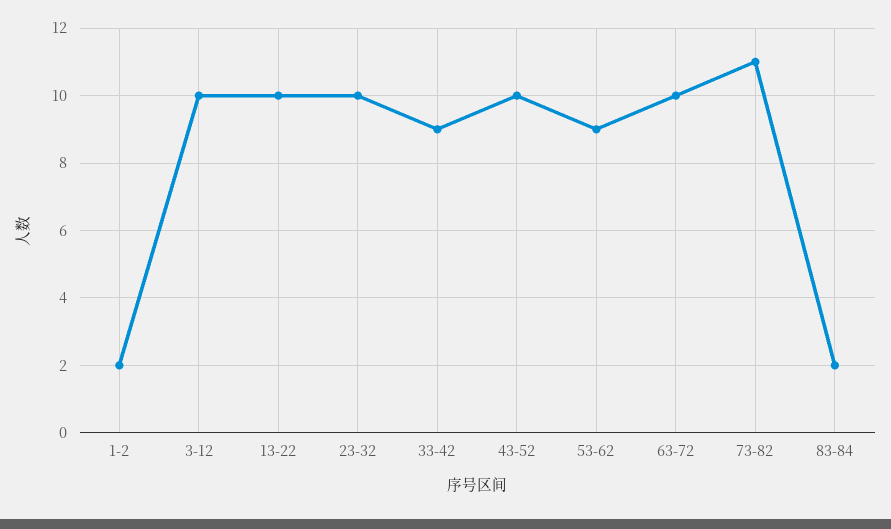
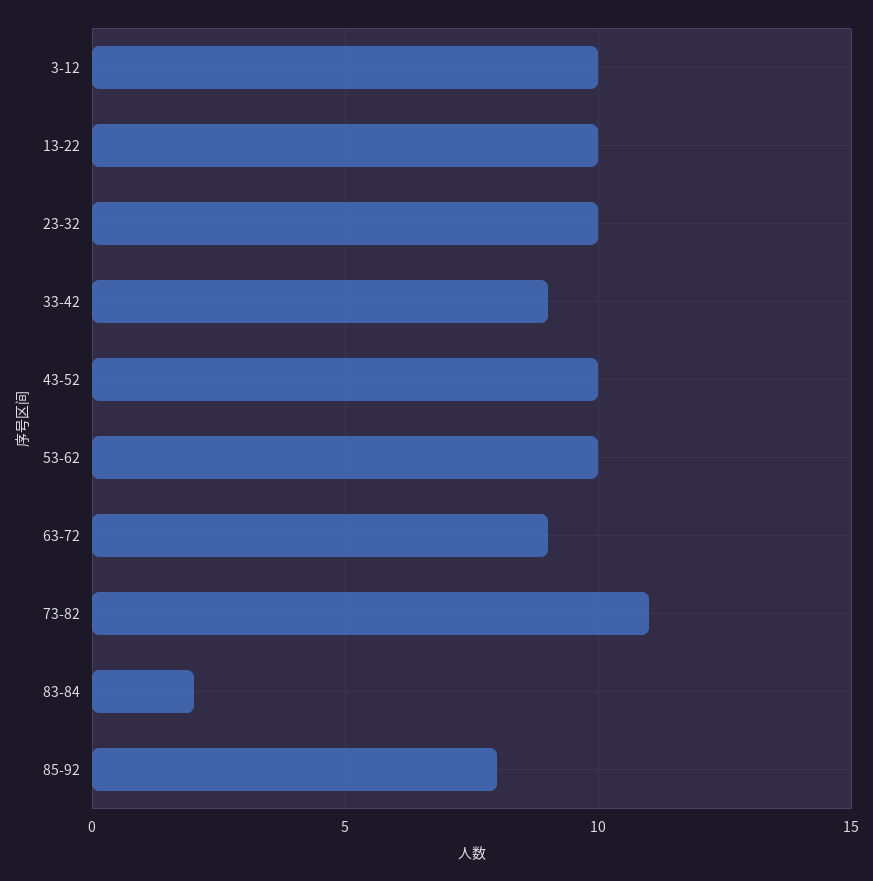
1-2: 2 -> none
53-62: 9 -> 10
63-72: 10 -> 9
85-92: none -> 8

